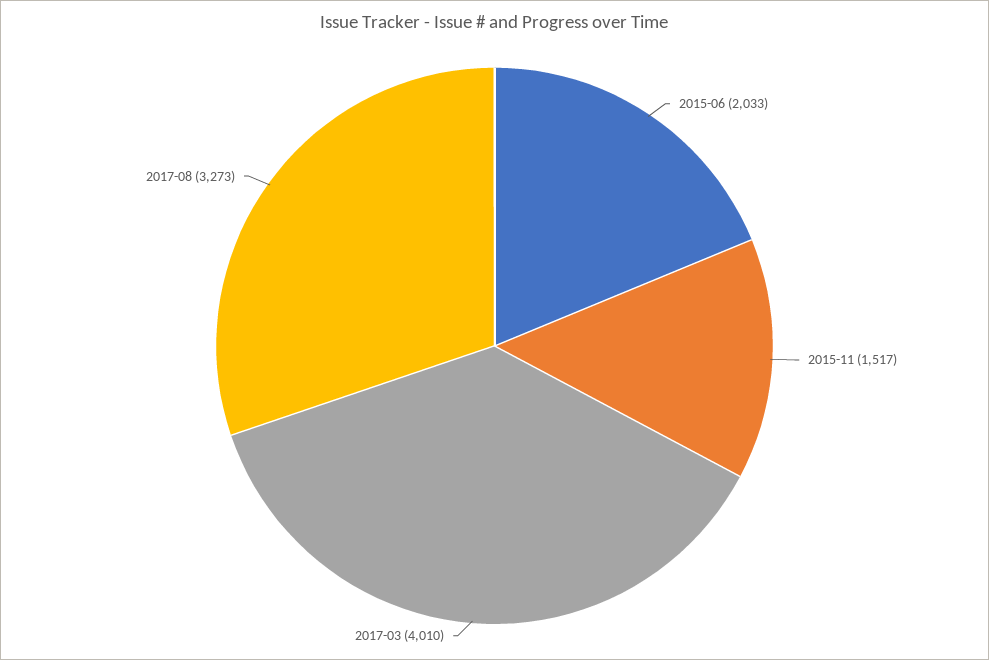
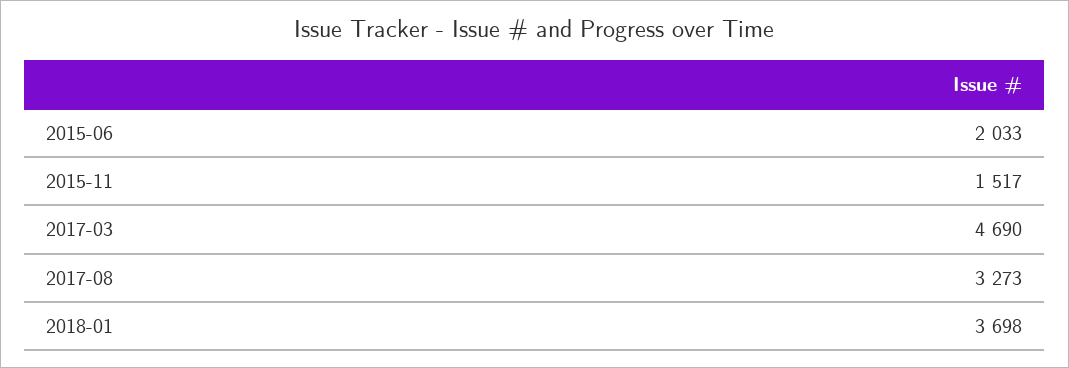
2017-03: 4010 -> 4690
2018-01: none -> 3698

